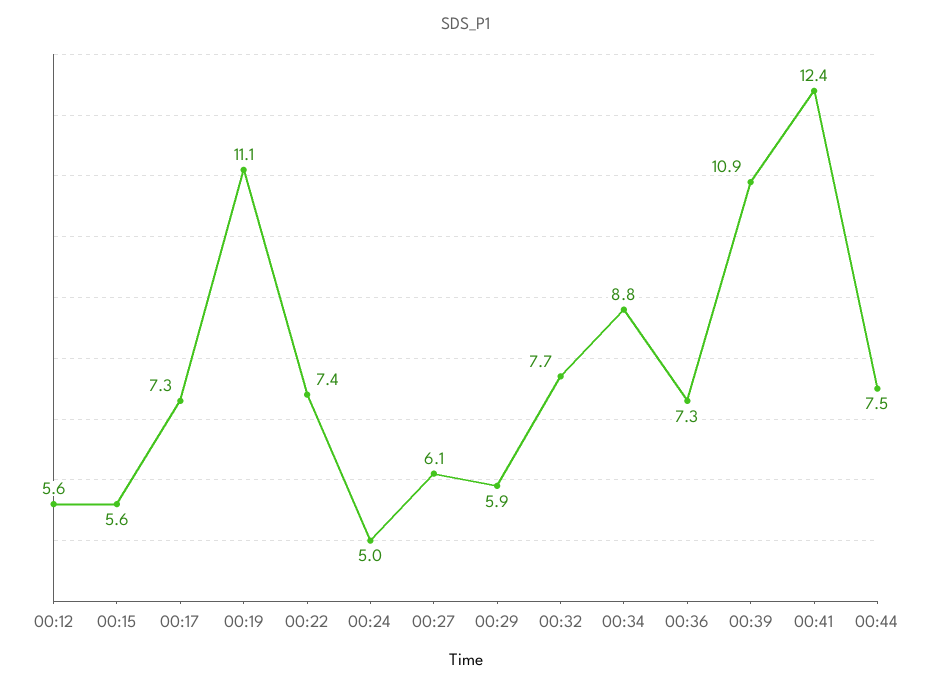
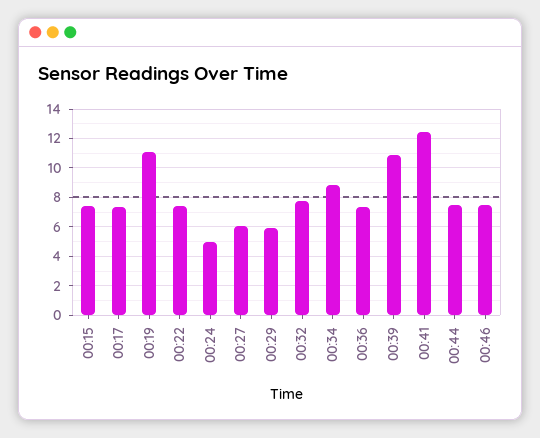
00:12: 5.6 -> none
00:15: 5.6 -> 7.5
00:46: none -> 7.5

